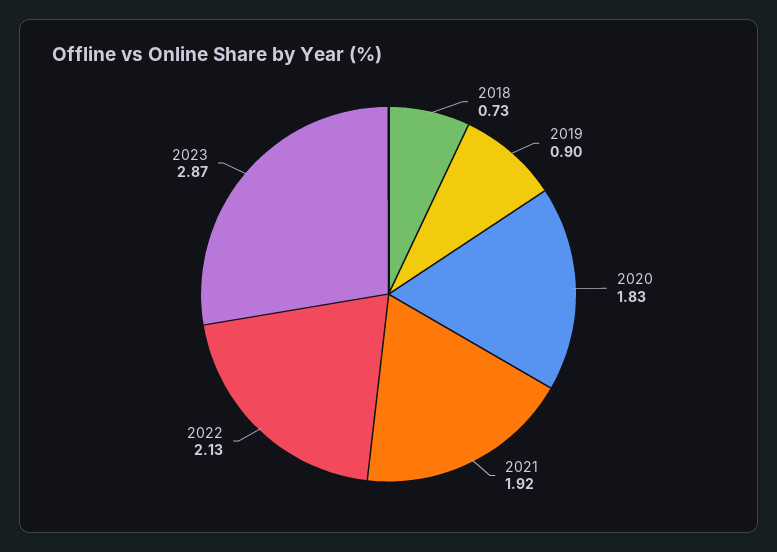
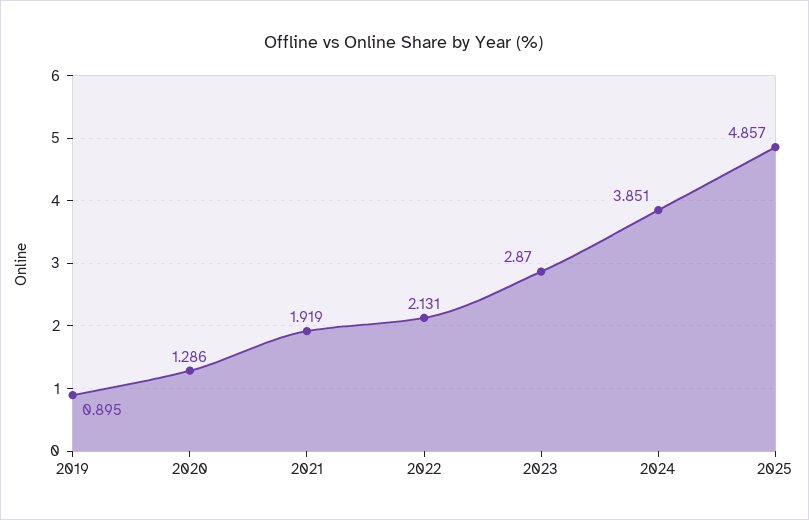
2018: 0.73 -> none
2020: 1.83 -> 1.286
2024: none -> 3.851
2025: none -> 4.857

